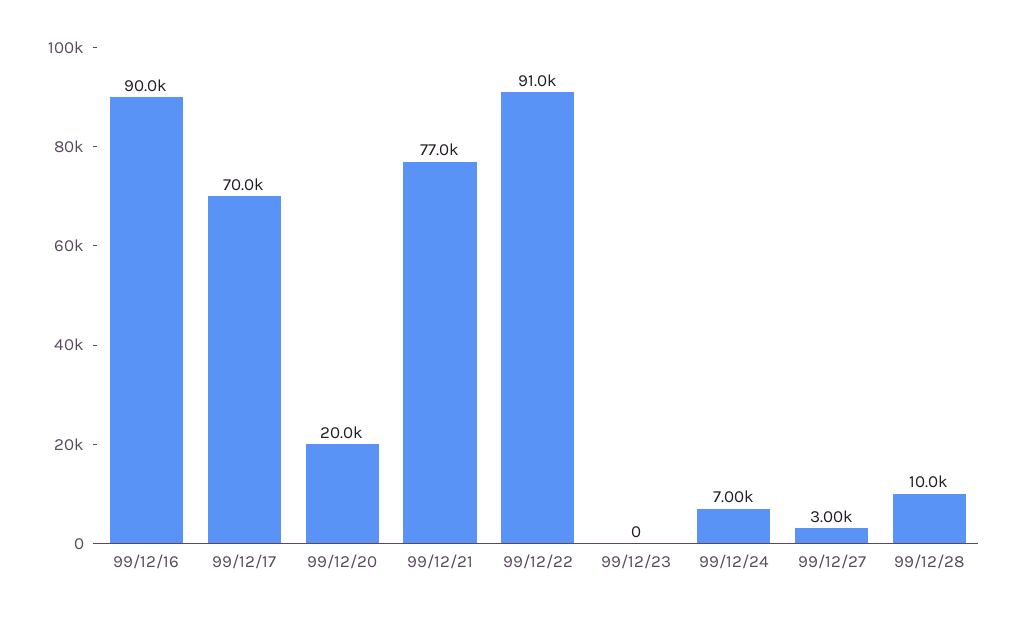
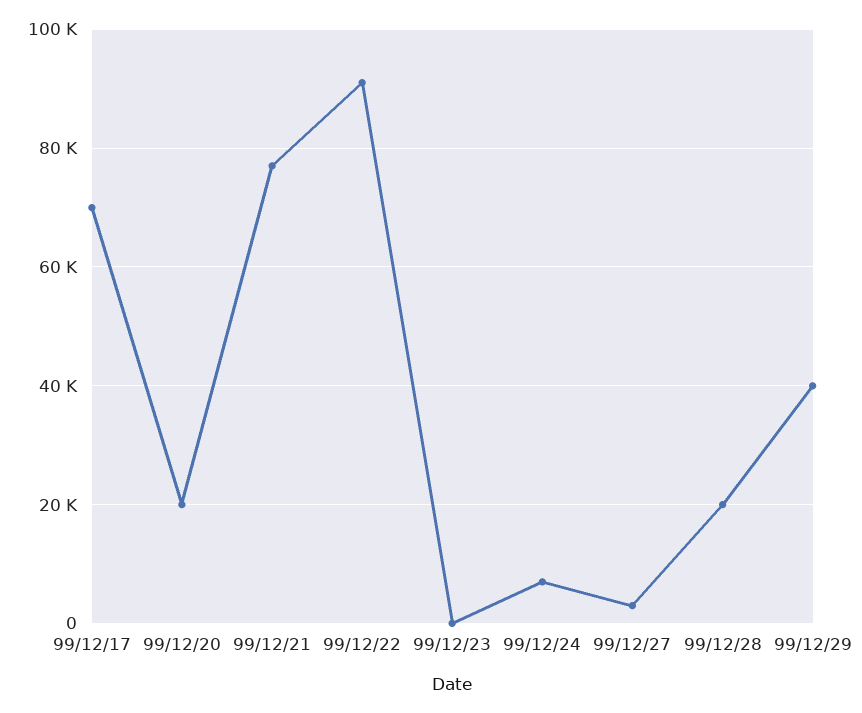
99/12/16: 90000 -> none
99/12/28: 10000 -> 20000
99/12/29: none -> 40000

